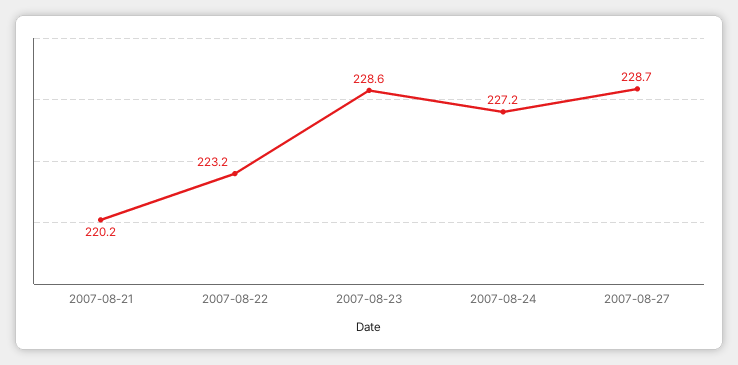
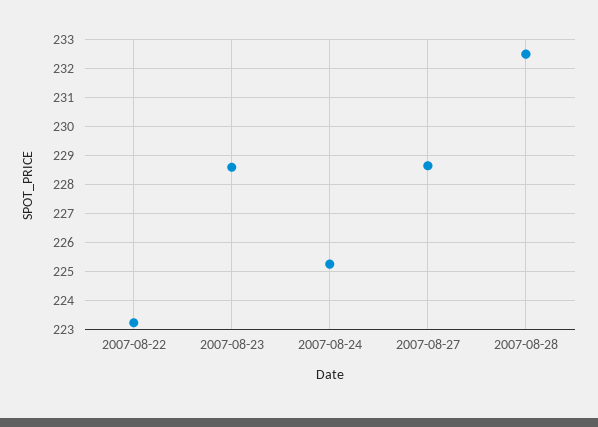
2007-08-21: 220.2 -> none
2007-08-24: 227.2 -> 225.25
2007-08-28: none -> 232.5

